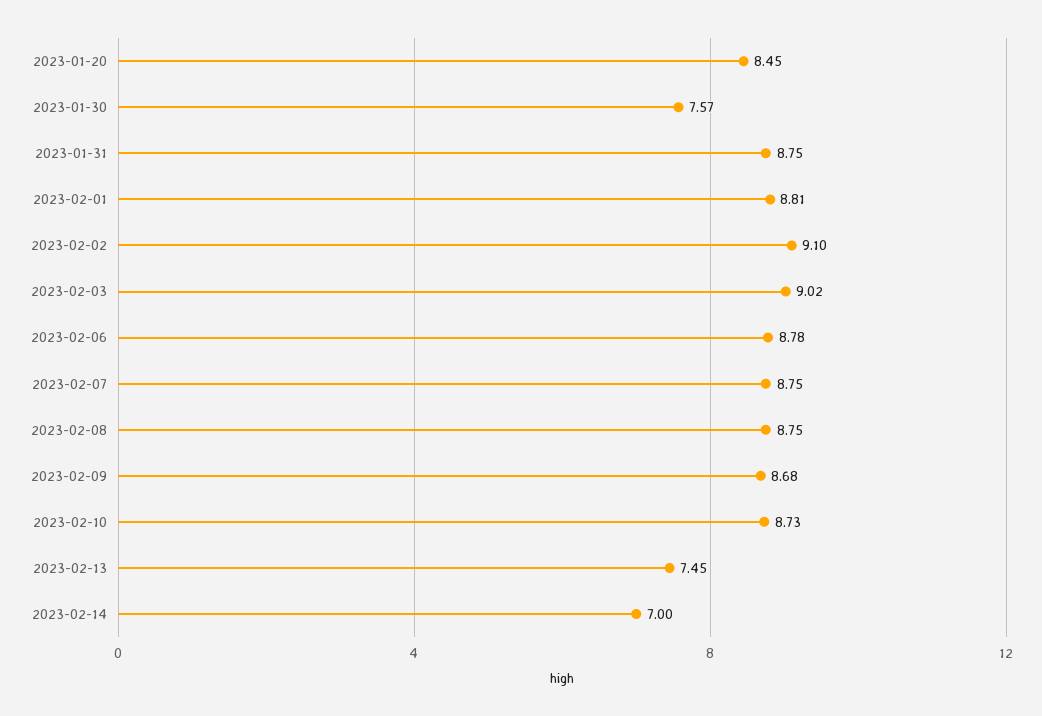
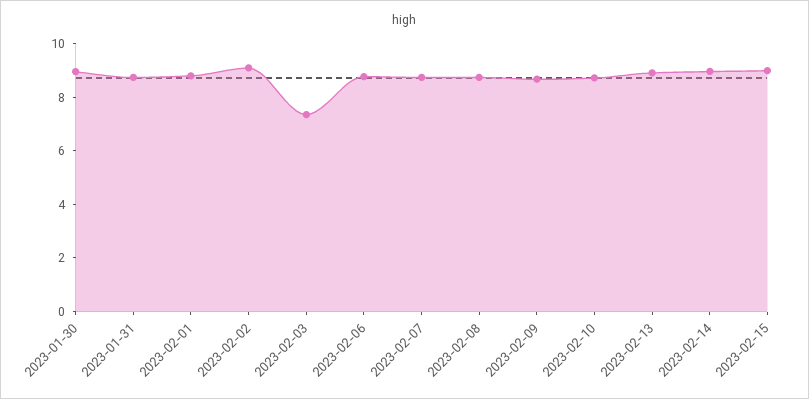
2023-01-20: 8.45 -> none
2023-01-30: 7.57 -> 9
2023-02-03: 9.02 -> 7.5
2023-02-13: 7.45 -> 9
2023-02-14: 7 -> 9
2023-02-15: none -> 9

